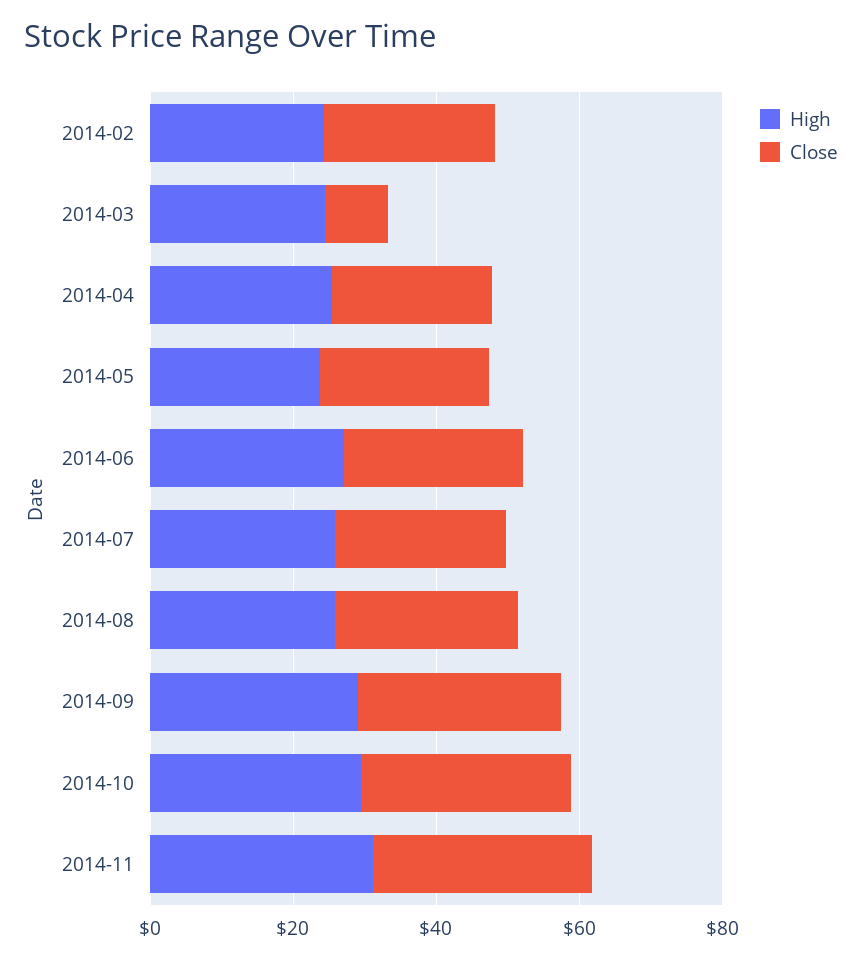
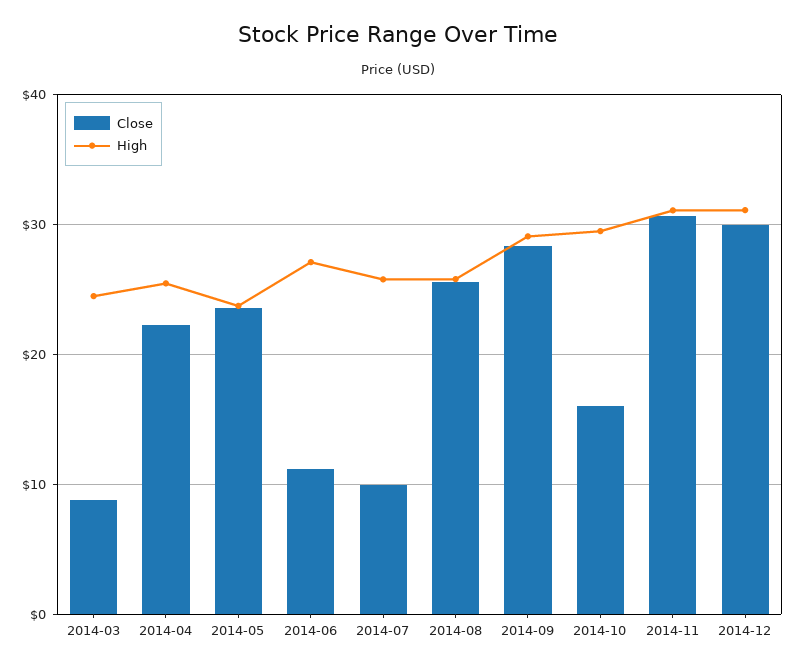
High, 2014-02: 25 -> none
Close, 2014-02: 25 -> none
Close, 2014-06: 25 -> 11
Close, 2014-07: 25 -> 10
Close, 2014-10: 30 -> 16
Close, 2014-12: none -> 30
High, 2014-12: none -> 31

